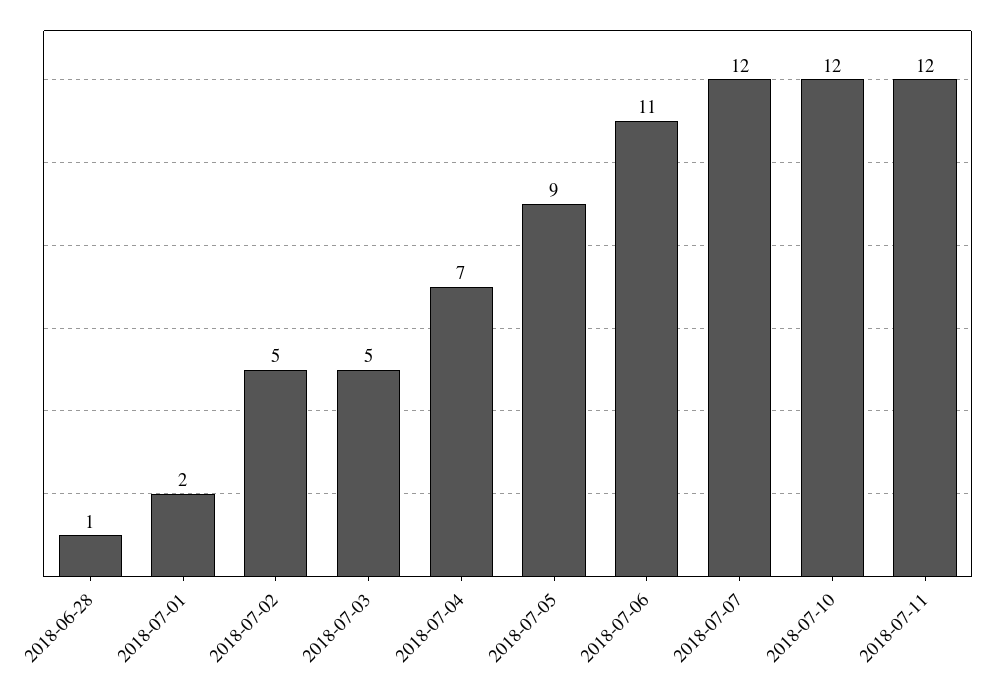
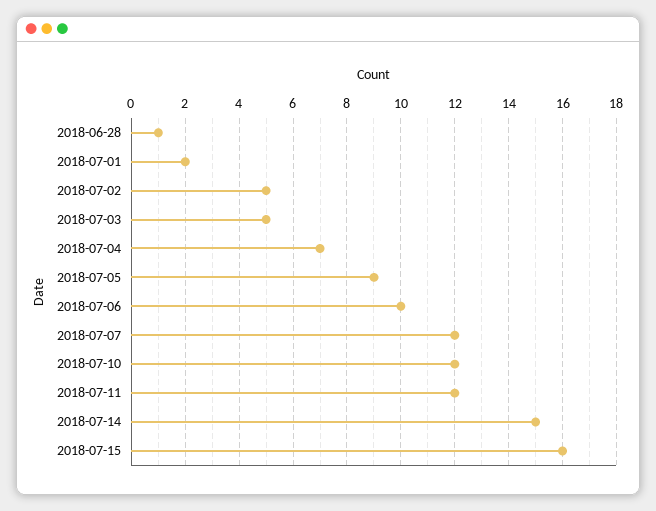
2018-07-06: 11 -> 10
2018-07-14: none -> 15
2018-07-15: none -> 16

